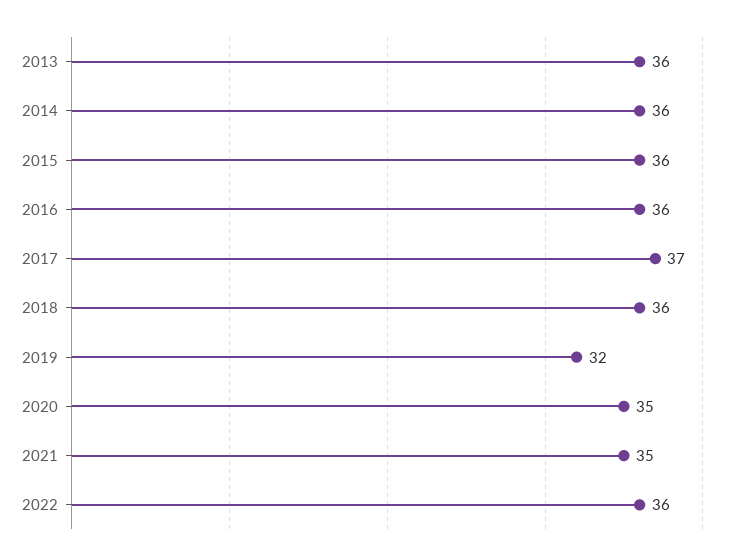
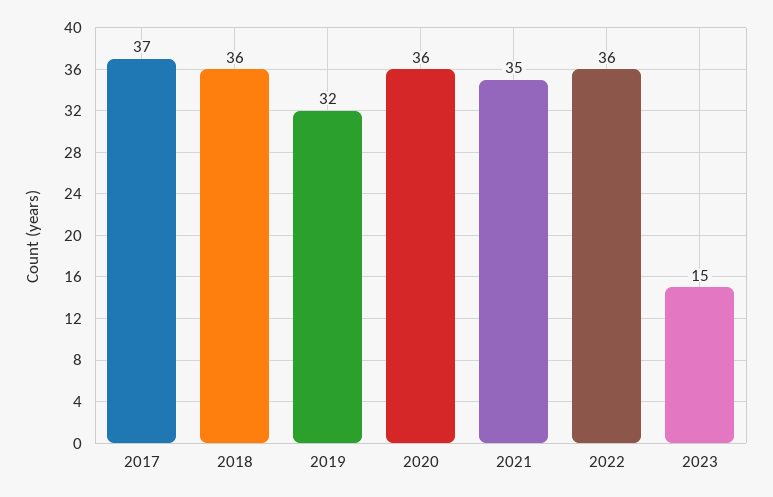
2013: 36 -> none
2014: 36 -> none
2015: 36 -> none
2016: 36 -> none
2020: 35 -> 36
2023: none -> 15

